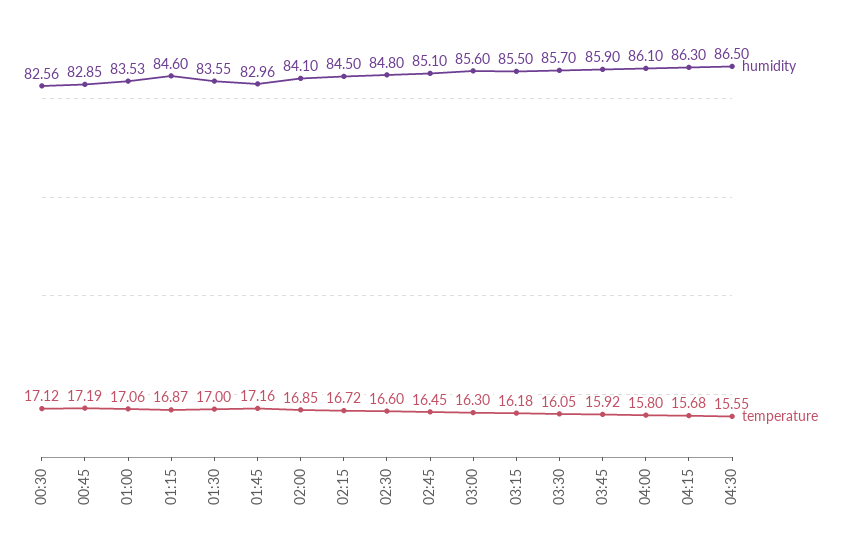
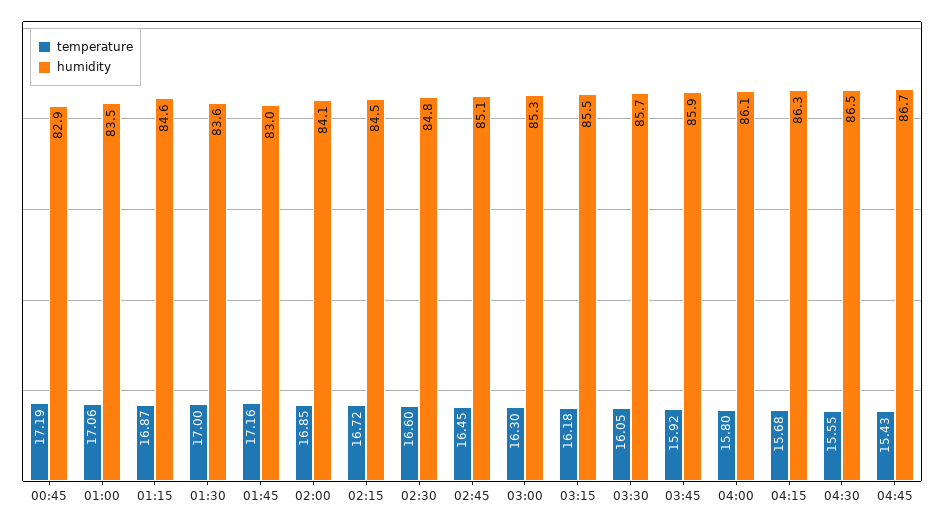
humidity, 00:30: 82.56 -> none
temperature, 00:30: 17.12 -> none
humidity, 03:00: 85.6 -> 85.3
temperature, 04:45: none -> 15.43
humidity, 04:45: none -> 86.7

